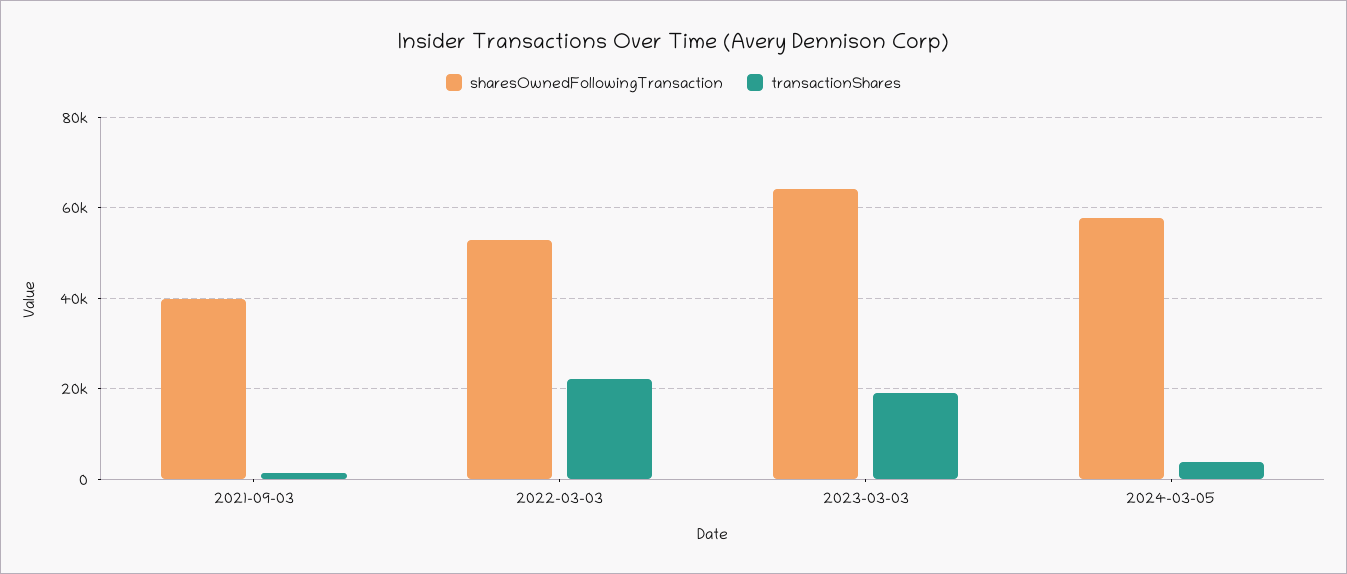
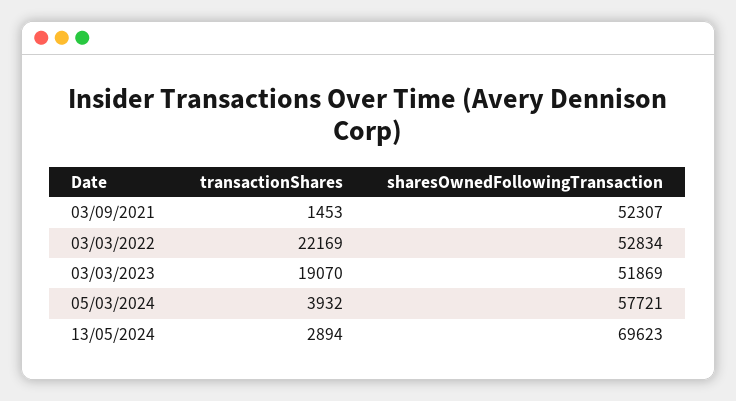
sharesOwnedFollowingTransaction, 2021-09-03: 40000 -> 52307
sharesOwnedFollowingTransaction, 2023-03-03: 64000 -> 51869
transactionShares, 13/05/2024: none -> 2894
sharesOwnedFollowingTransaction, 13/05/2024: none -> 69623

